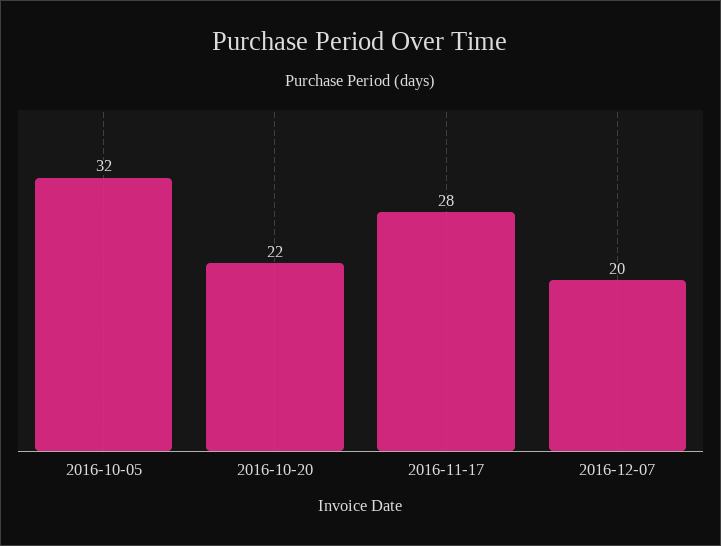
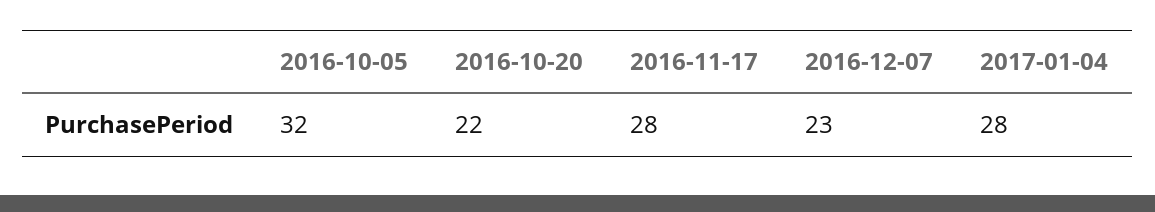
2016-12-07: 20 -> 23
2017-01-04: none -> 28

